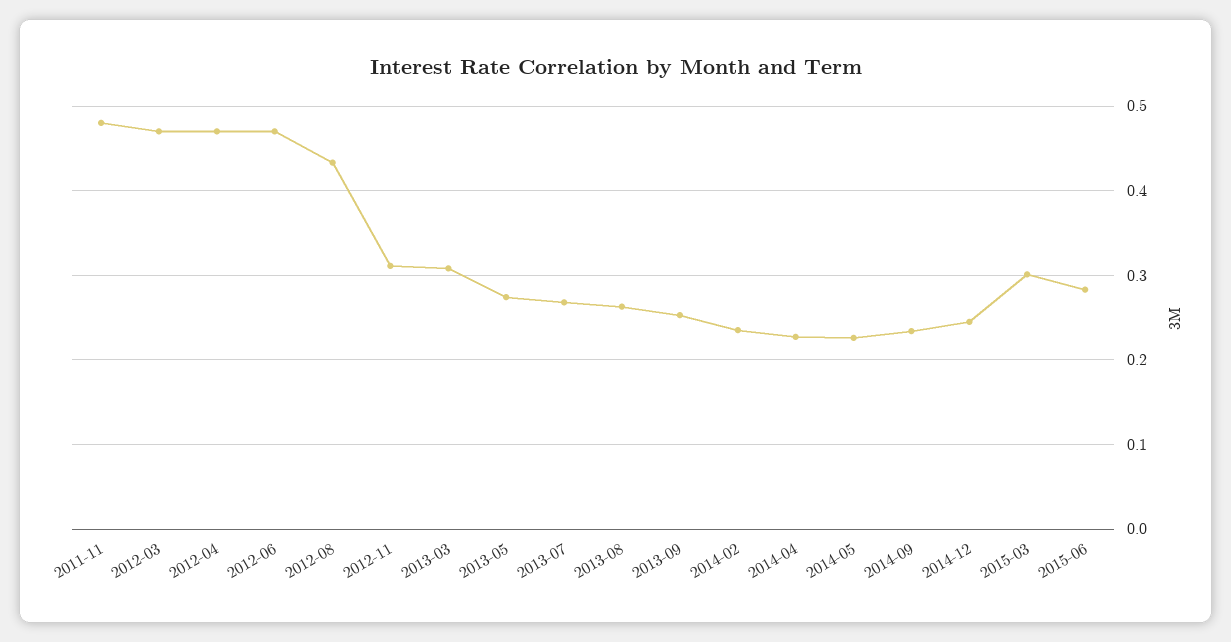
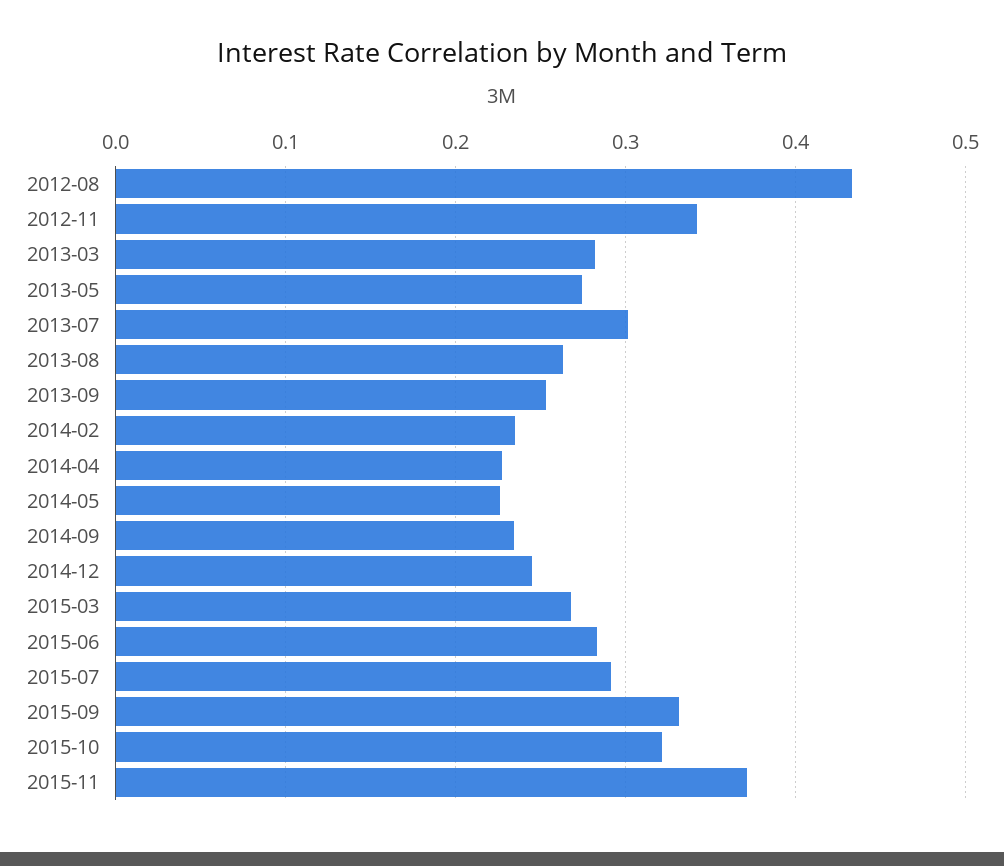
2011-11: 0.48 -> none
2012-03: 0.47 -> none
2012-04: 0.47 -> none
2012-06: 0.47 -> none
2012-11: 0.31 -> 0.34
2013-03: 0.31 -> 0.28
2013-07: 0.27 -> 0.3
2015-03: 0.3 -> 0.27
2015-07: none -> 0.29
2015-09: none -> 0.33
2015-10: none -> 0.32
2015-11: none -> 0.37

